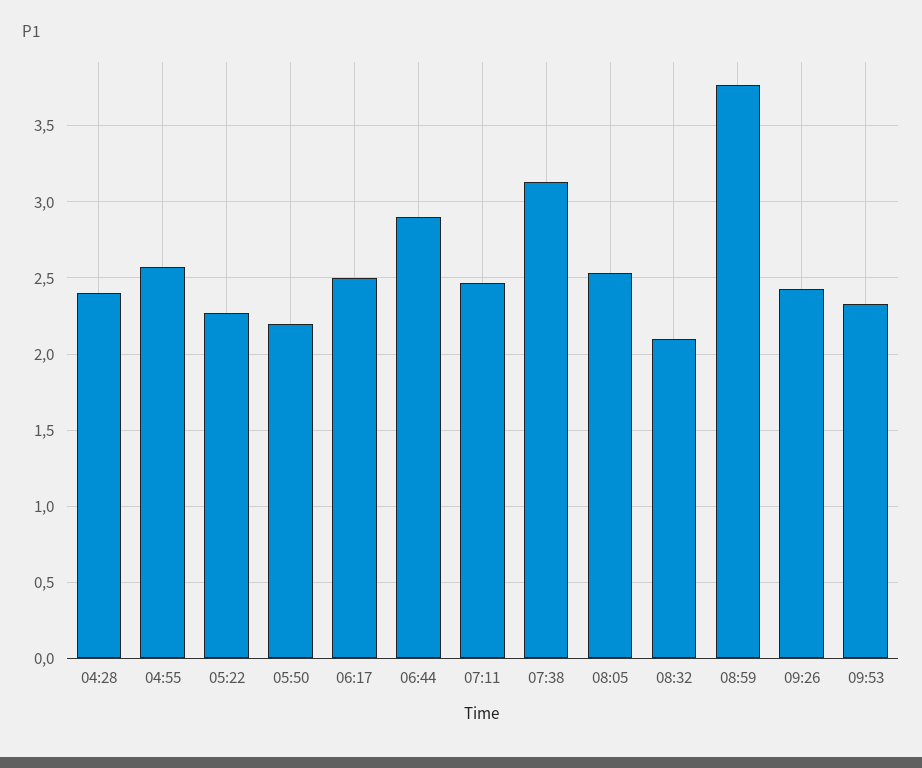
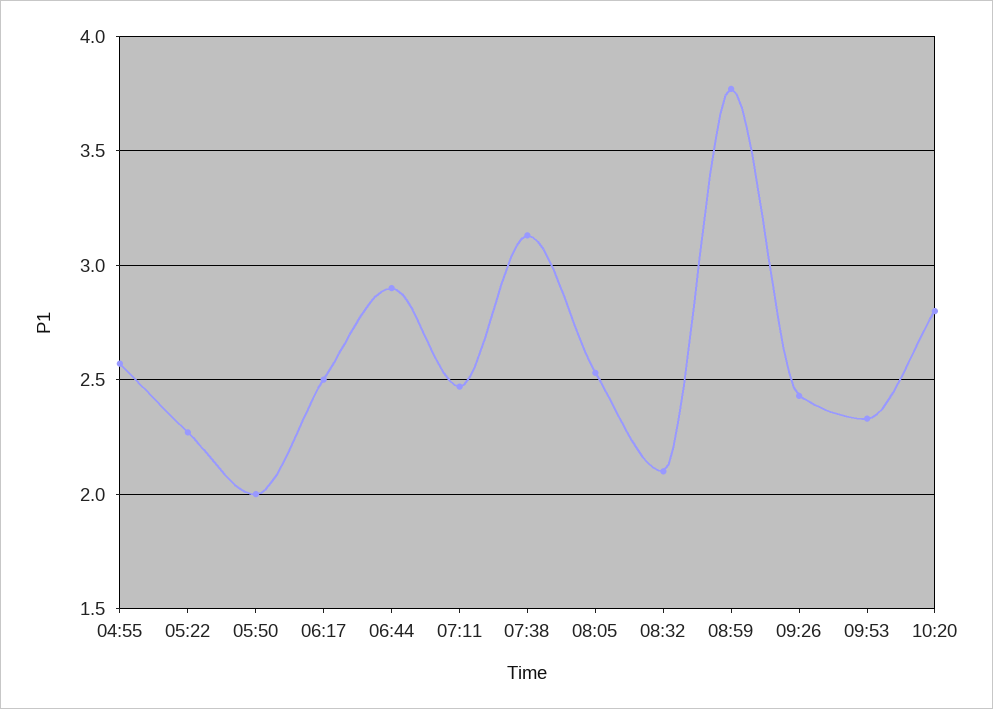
04:28: 2.4 -> none
05:50: 2.2 -> 2
10:20: none -> 2.8

